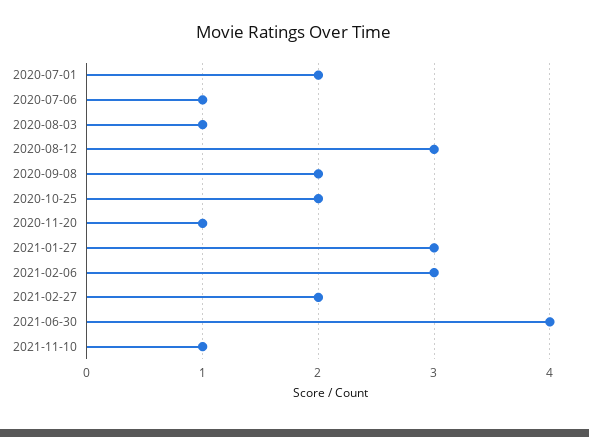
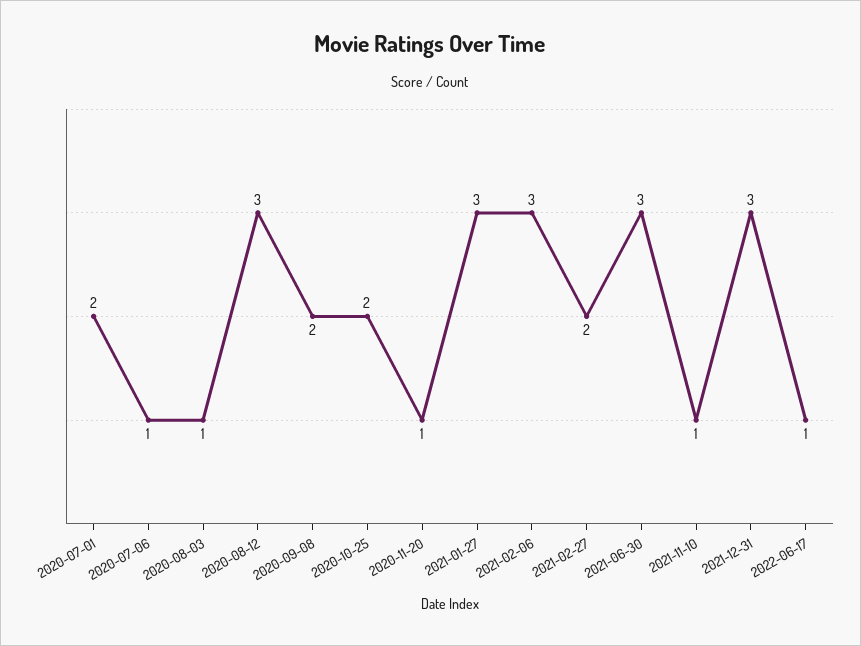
2021-06-30: 4 -> 3
2021-12-31: none -> 3
2022-06-17: none -> 1

